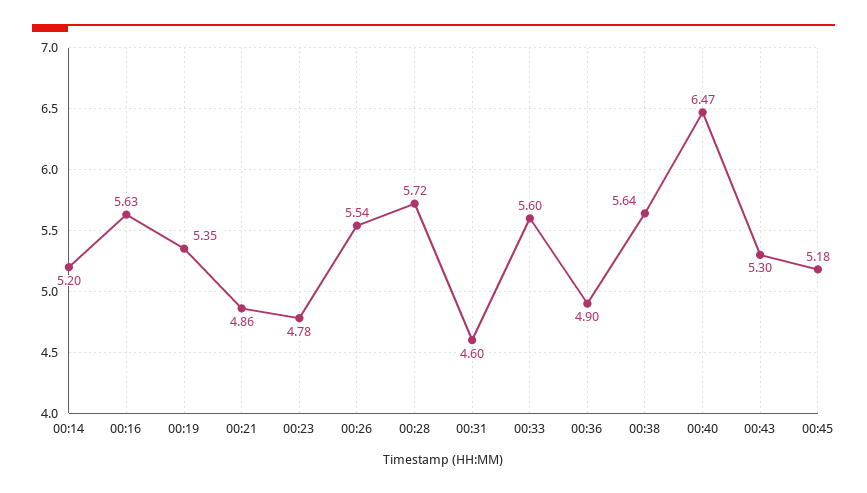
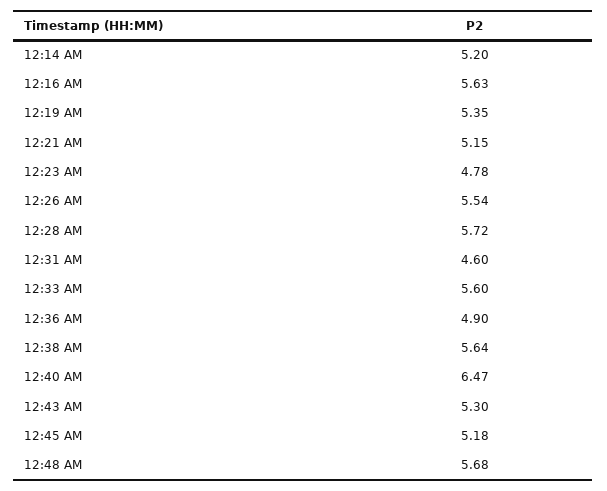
00:21: 4.86 -> 5.15
12:48 AM: none -> 5.68

